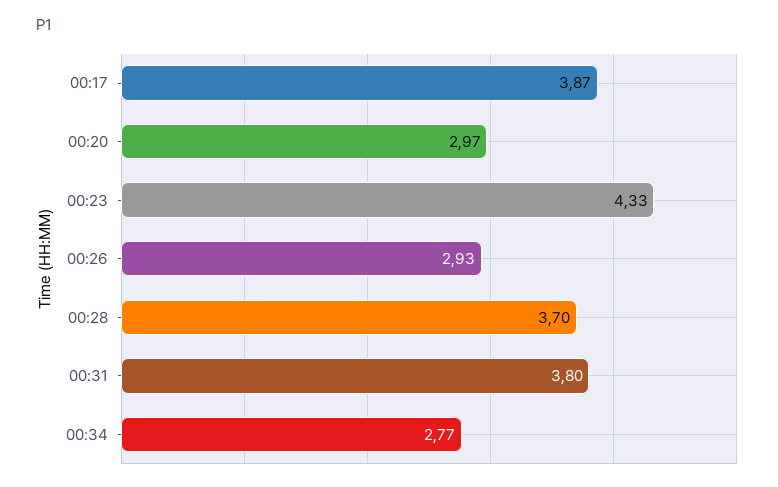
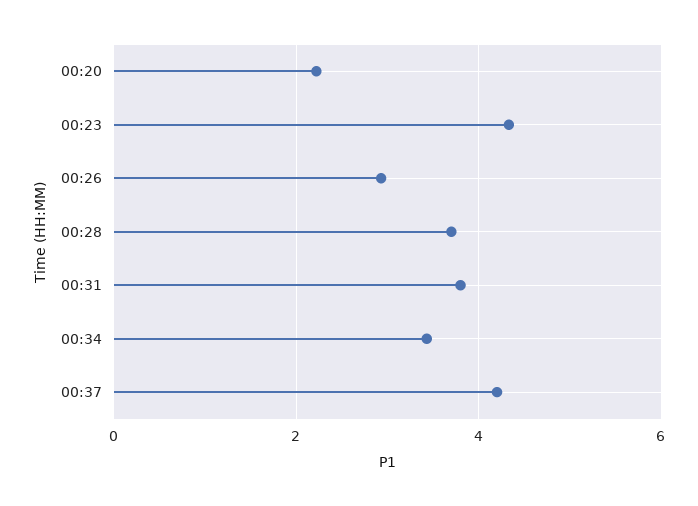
00:17: 3.87 -> none
00:20: 2.97 -> 2.2
00:34: 2.77 -> 3.4
00:37: none -> 4.2

